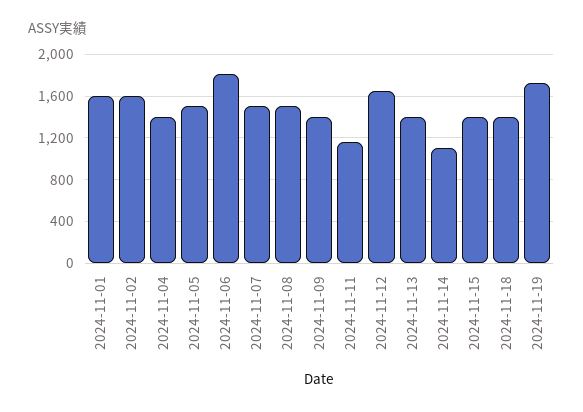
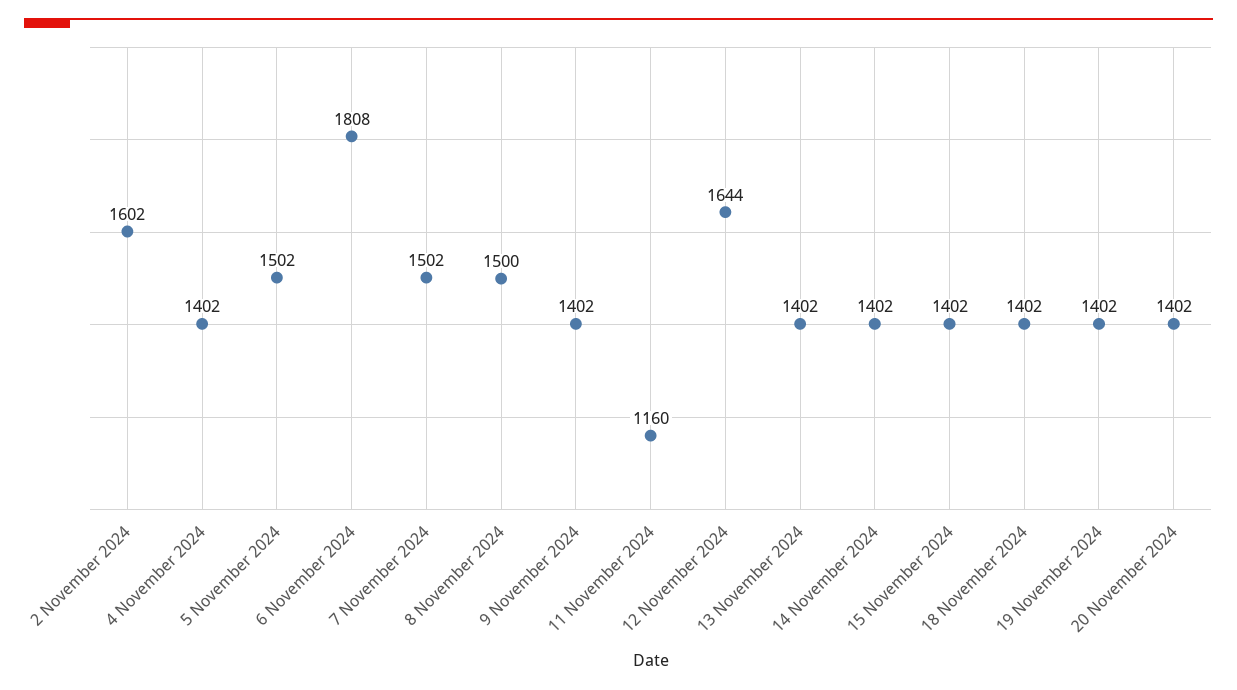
2024-11-01: 1600 -> none
2024-11-14: 1100 -> 1402
2024-11-19: 1700 -> 1402
20 November 2024: none -> 1402

